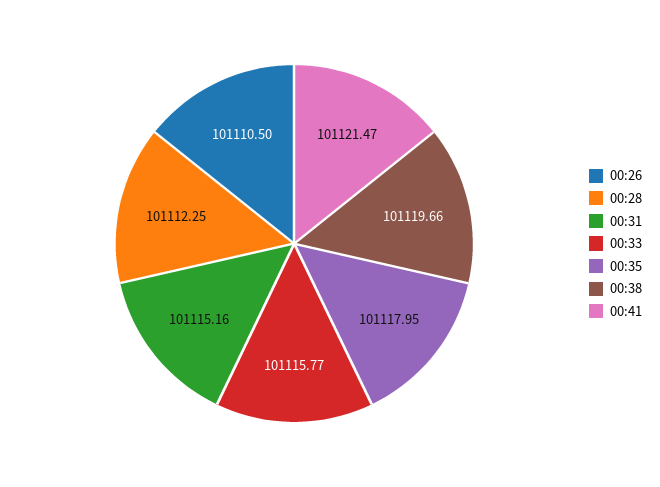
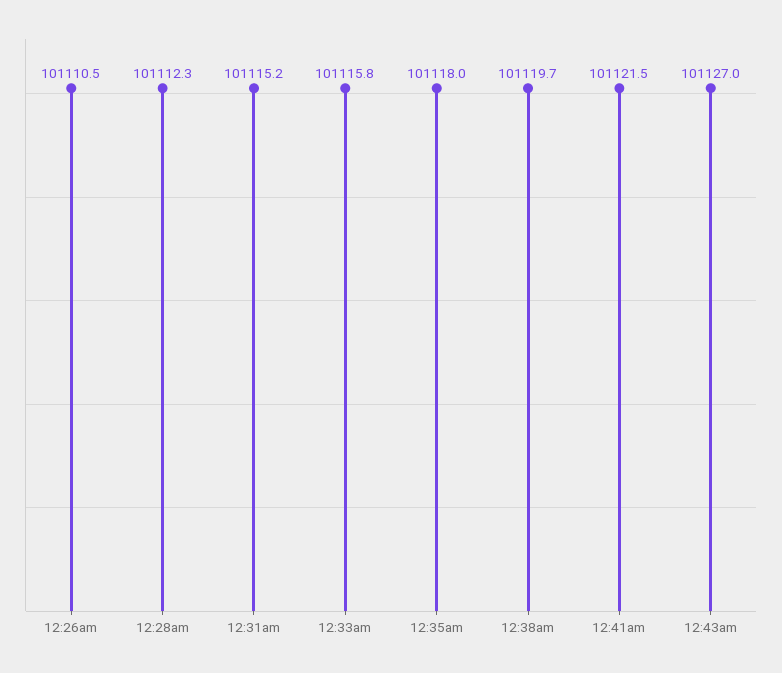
12:43am: none -> 101127

